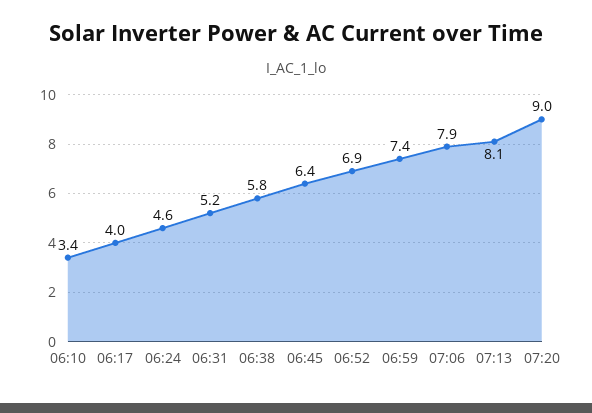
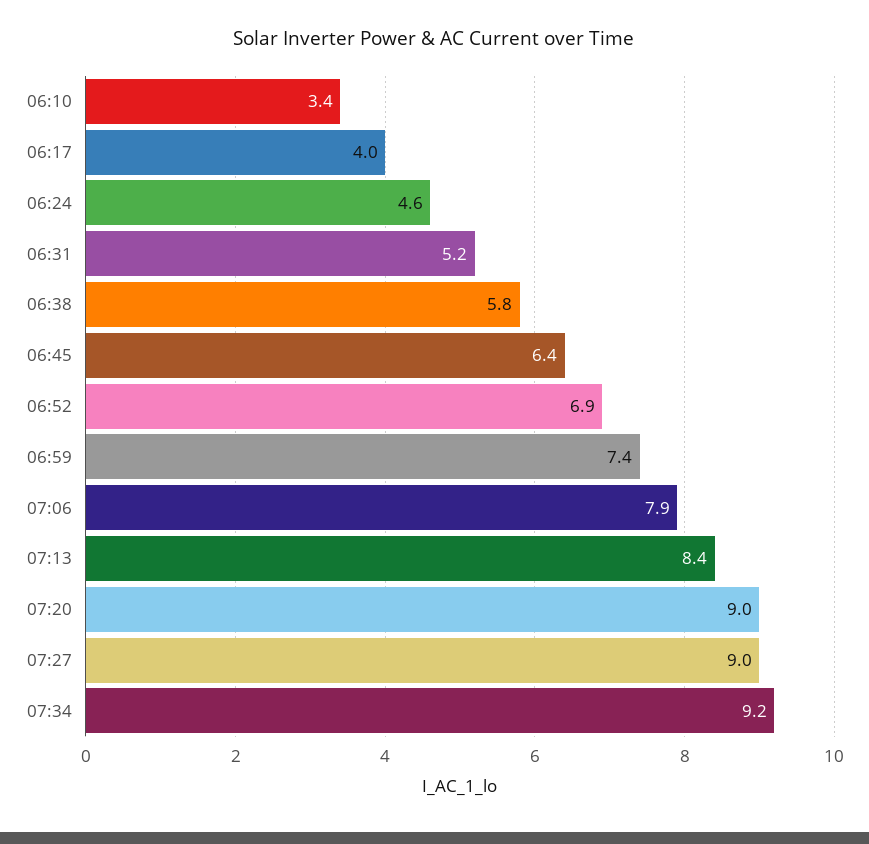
07:13: 8.1 -> 8.4
07:27: none -> 9
07:34: none -> 9.2

